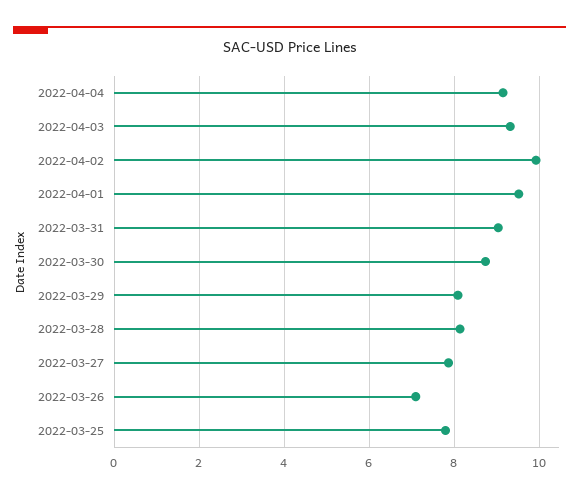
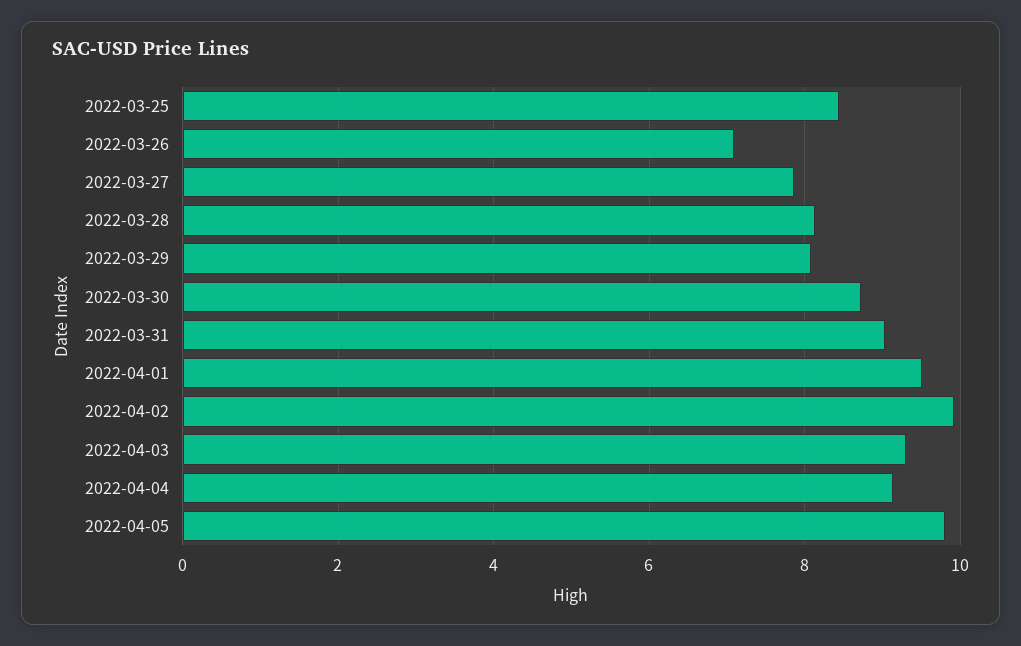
2022-03-25: 7.8 -> 8.4
2022-04-05: none -> 9.8

